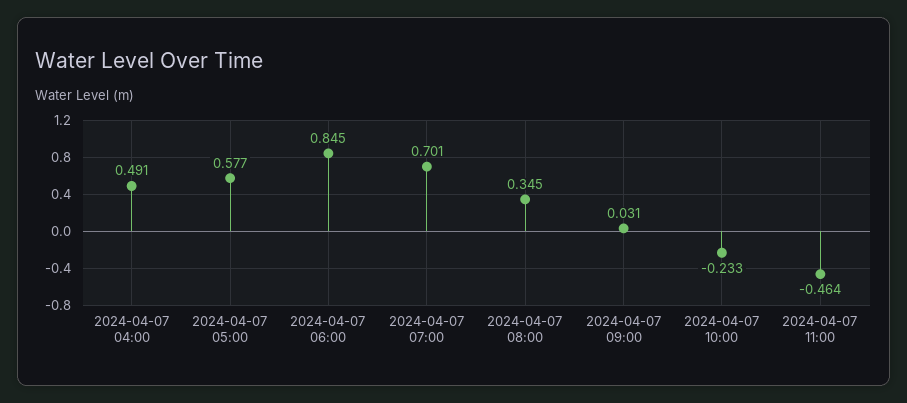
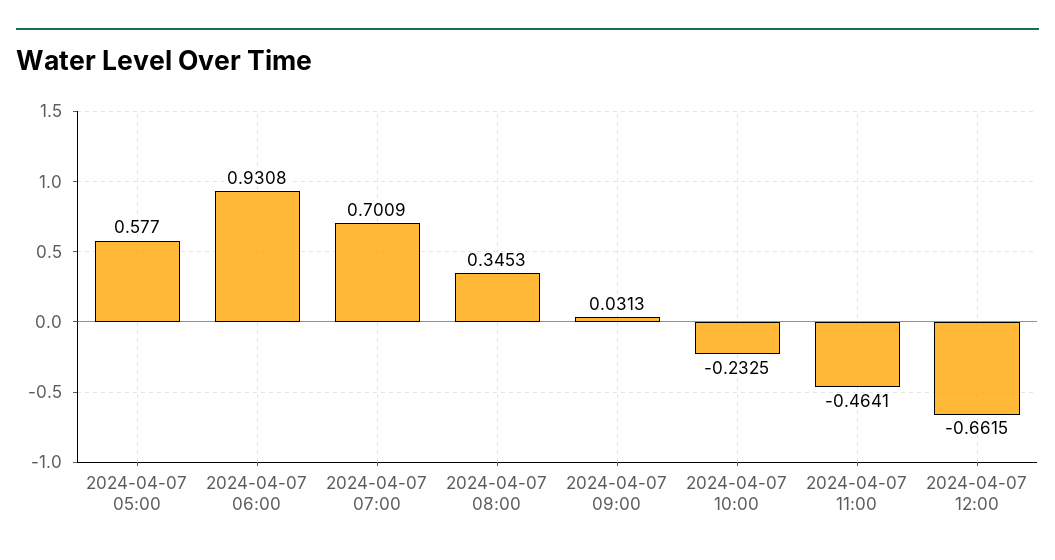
2024-04-07 04:00: 0.491 -> none
2024-04-07 06:00: 0.845 -> 0.9308
2024-04-07 12:00: none -> -0.6615

